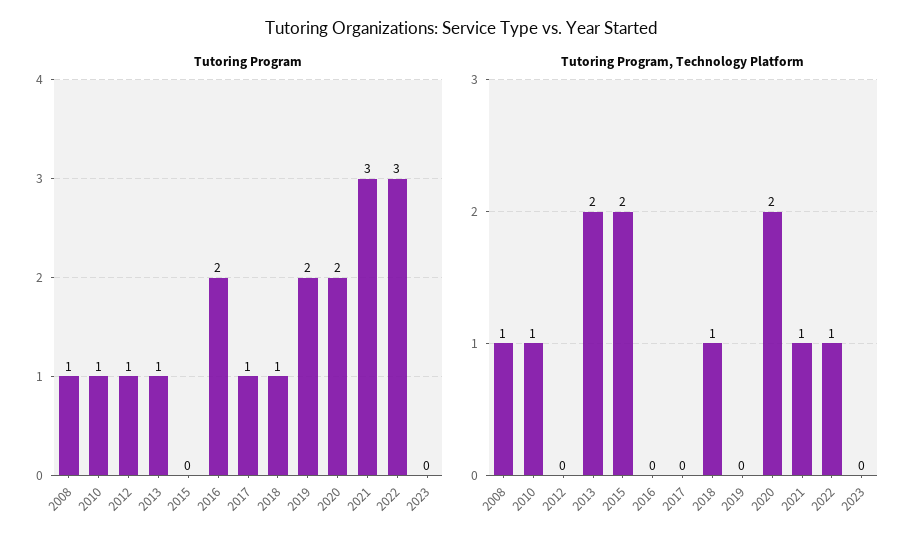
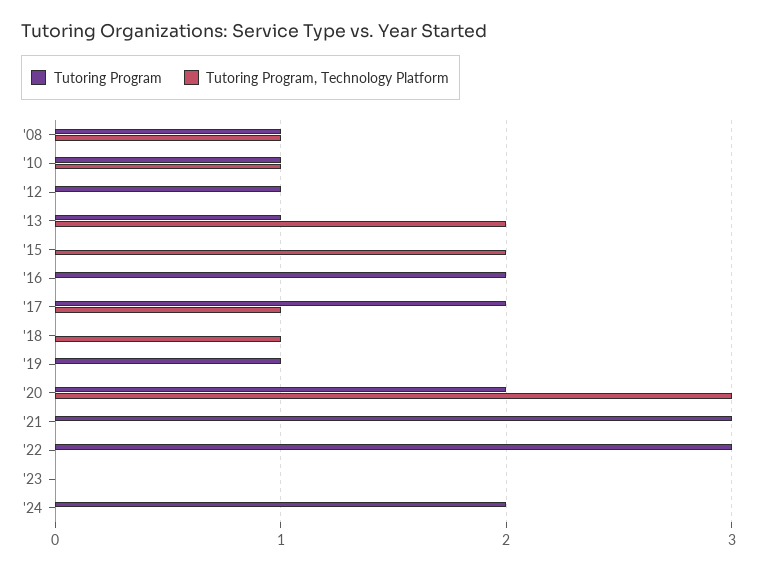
Tutoring Program, 2017: 1 -> 2
Tutoring Program, 2018: 1 -> 0
Tutoring Program, 2019: 2 -> 1
Tutoring Program, Technology Platform, 2017: 0 -> 1
Tutoring Program, Technology Platform, 2020: 2 -> 3
Tutoring Program, Technology Platform, 2021: 1 -> 0
Tutoring Program, Technology Platform, 2022: 1 -> 0
Tutoring Program, '24: none -> 2
Tutoring Program, Technology Platform, '24: none -> 0

